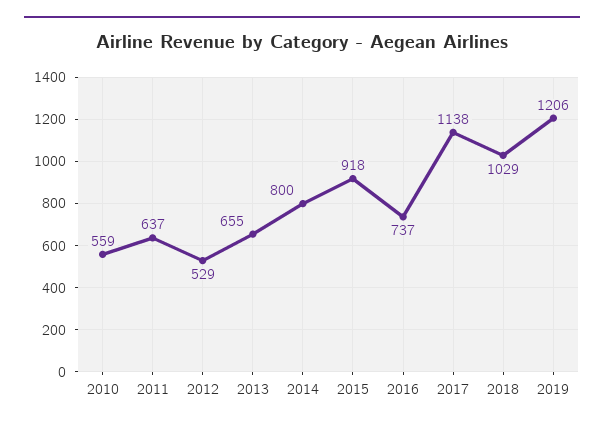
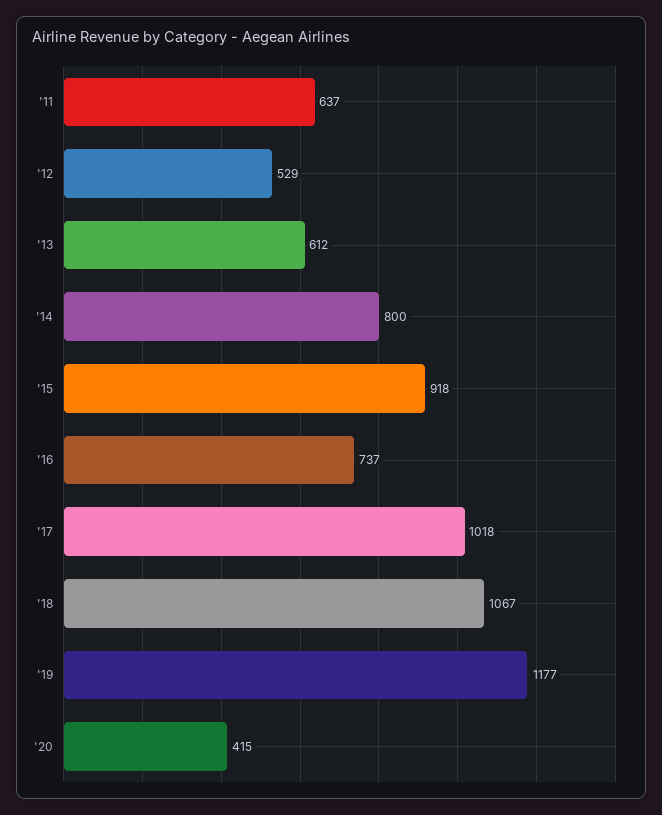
2010: 559 -> none
2013: 655 -> 612
2017: 1138 -> 1018
2018: 1029 -> 1067
2019: 1206 -> 1177
'20: none -> 415

